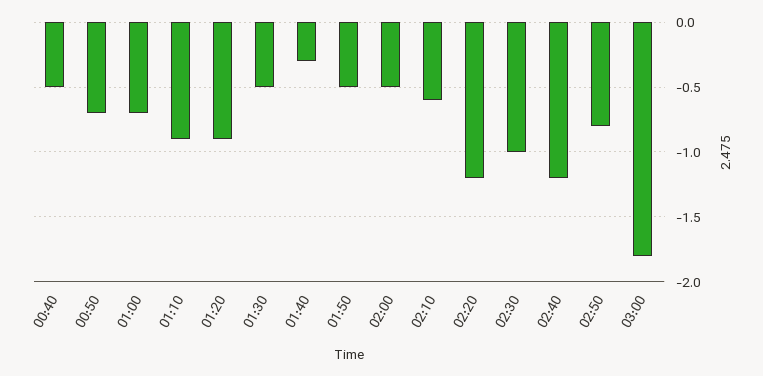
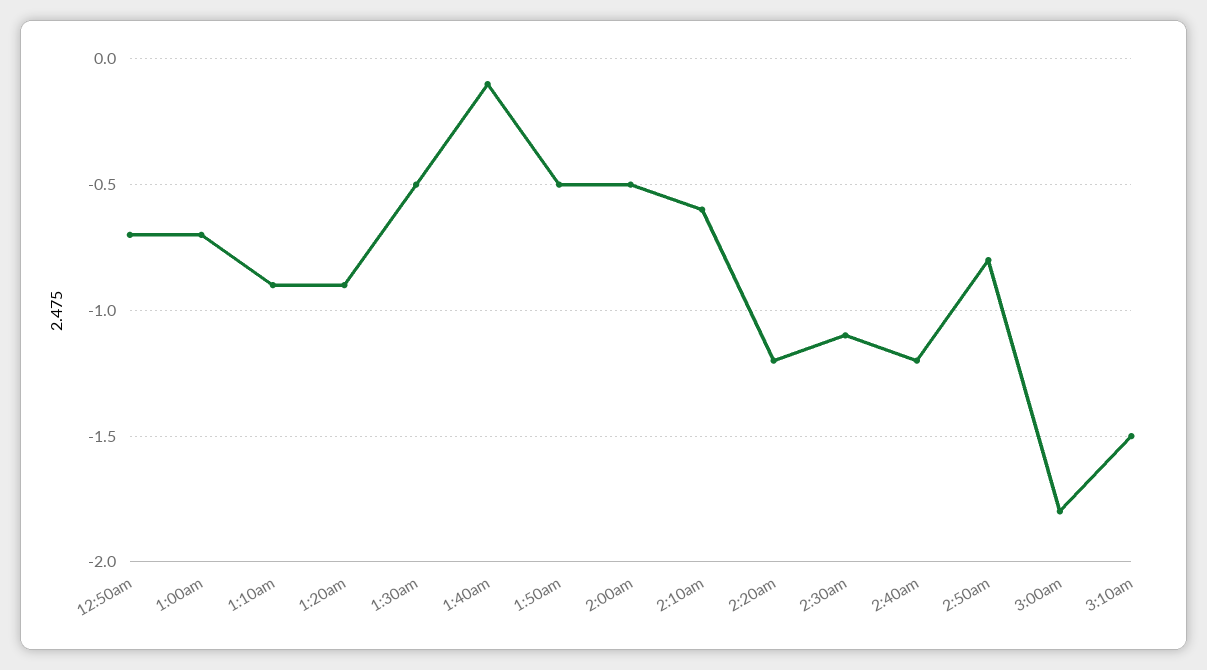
00:40: -0.5 -> none
01:40: -0.3 -> -0.1
02:30: -1 -> -1.1
3:10am: none -> -1.5

